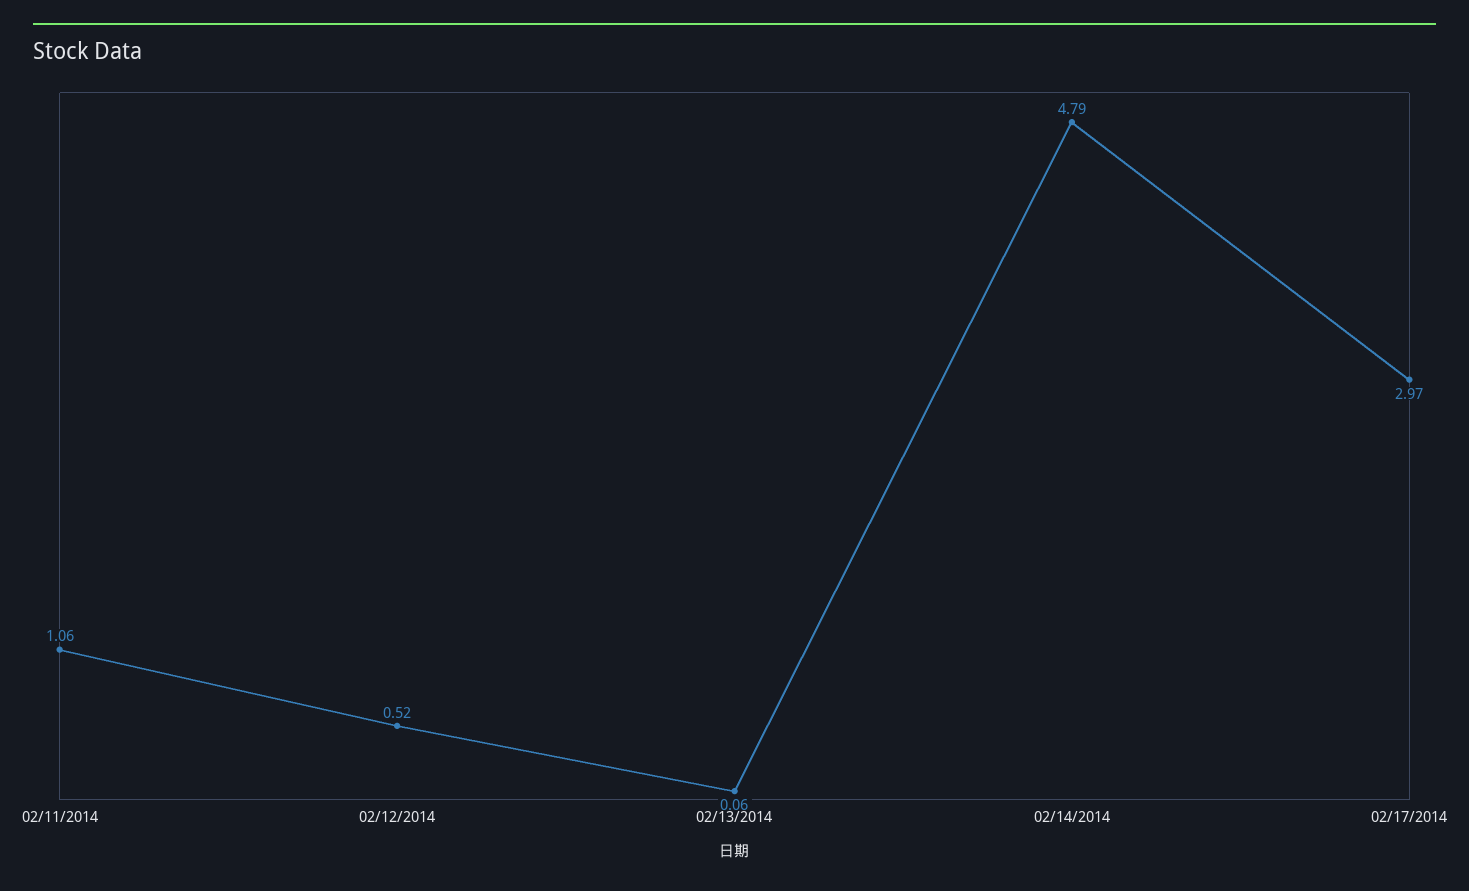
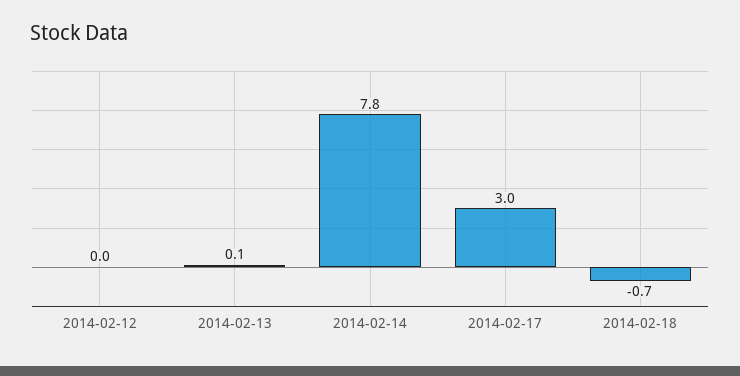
02/11/2014: 1.06 -> none
02/12/2014: 0.52 -> 0
02/14/2014: 4.79 -> 7.8
2014-02-18: none -> -0.7

